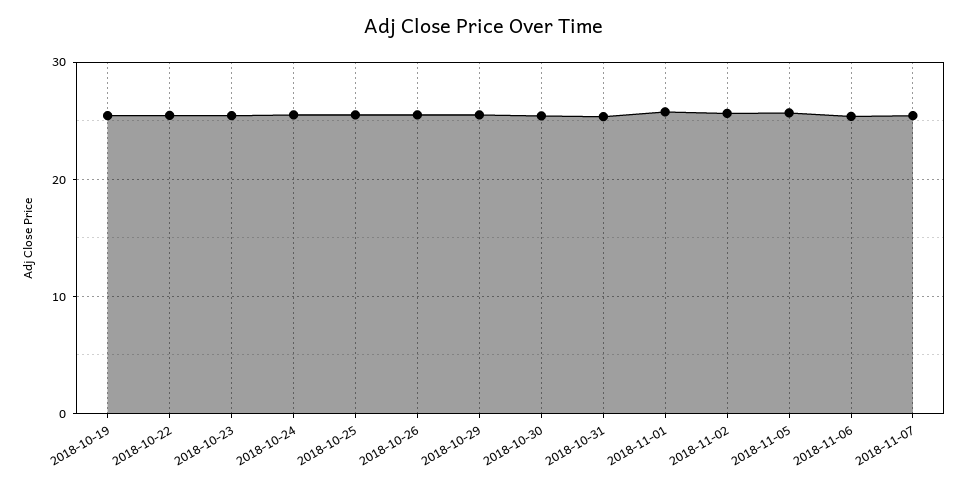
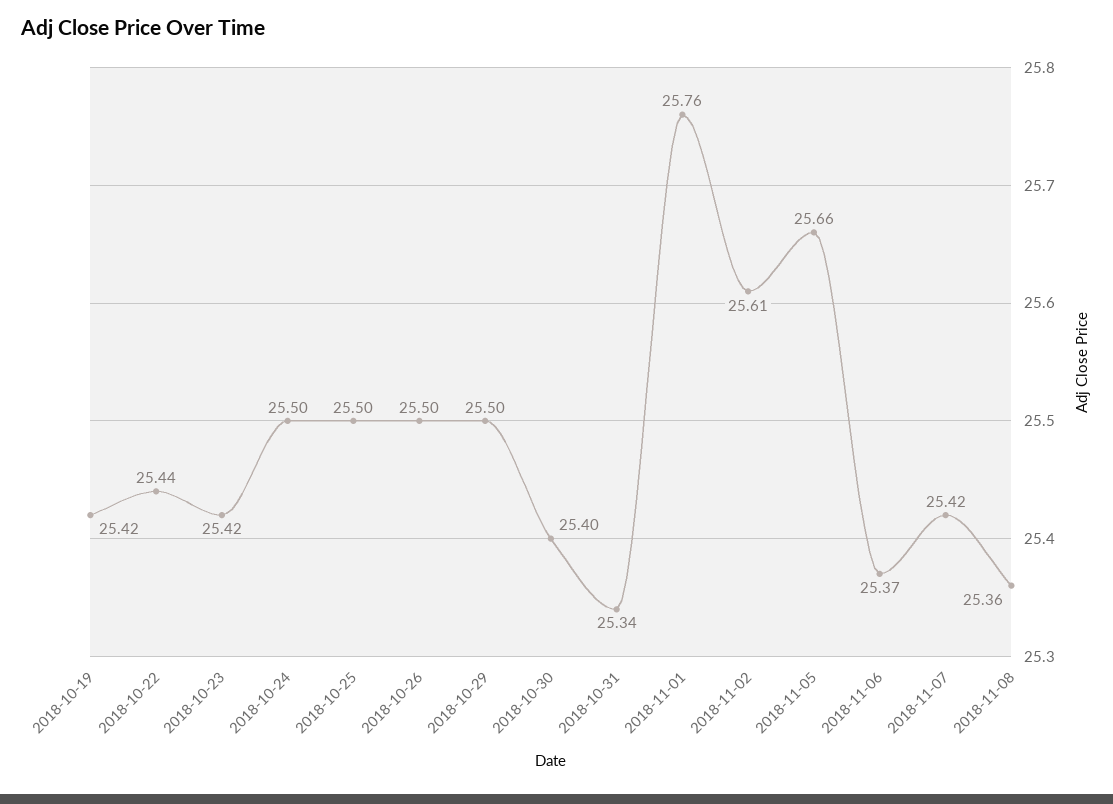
2018-11-08: none -> 25.36

